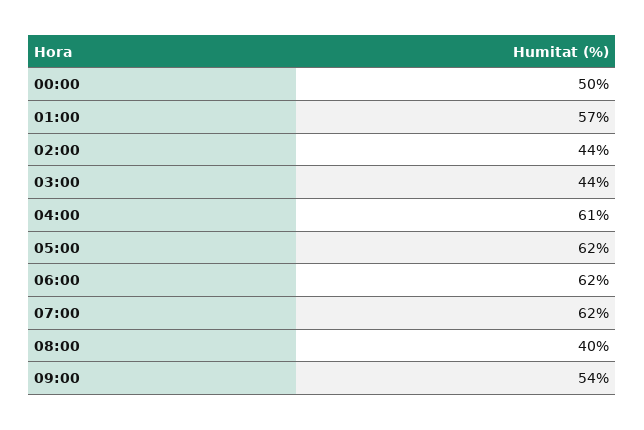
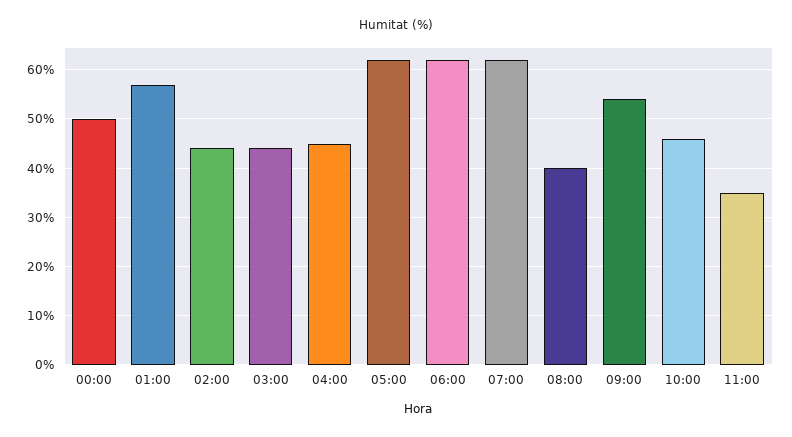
04:00: 61 -> 45
10:00: none -> 45
11:00: none -> 35

